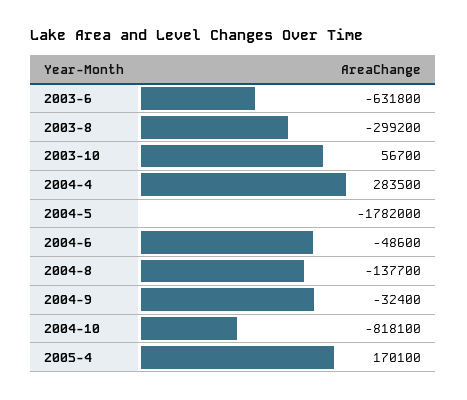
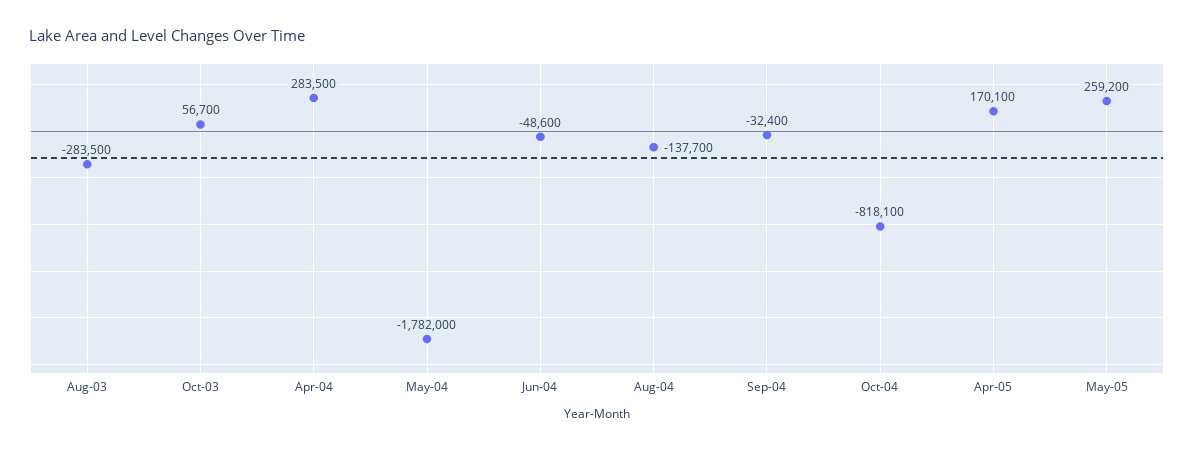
2003-6: -631800 -> none
2003-8: -299200 -> -283500
May-05: none -> 259200

